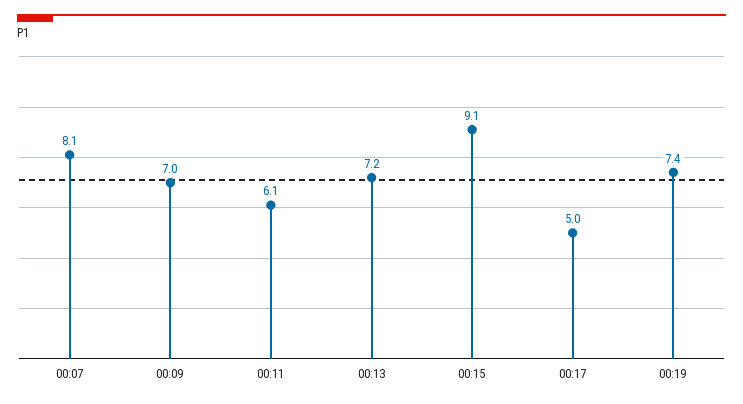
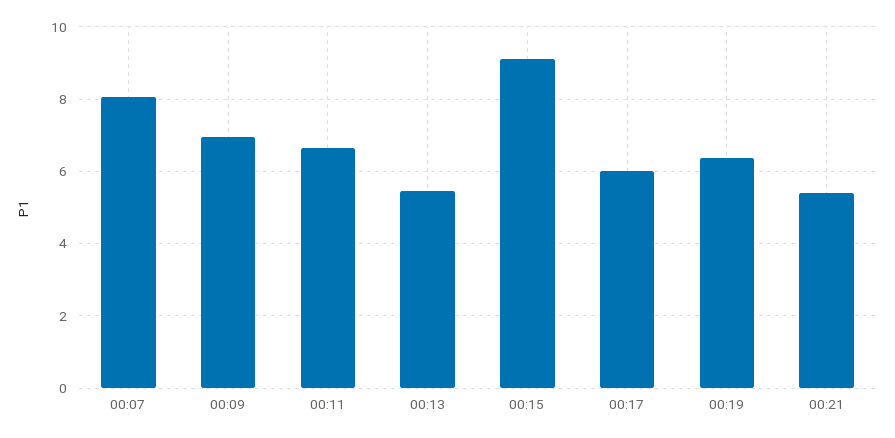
00:11: 6.1 -> 6.6
00:13: 7.2 -> 5.4
00:17: 5 -> 6
00:19: 7.4 -> 6.4
00:21: none -> 5.4

